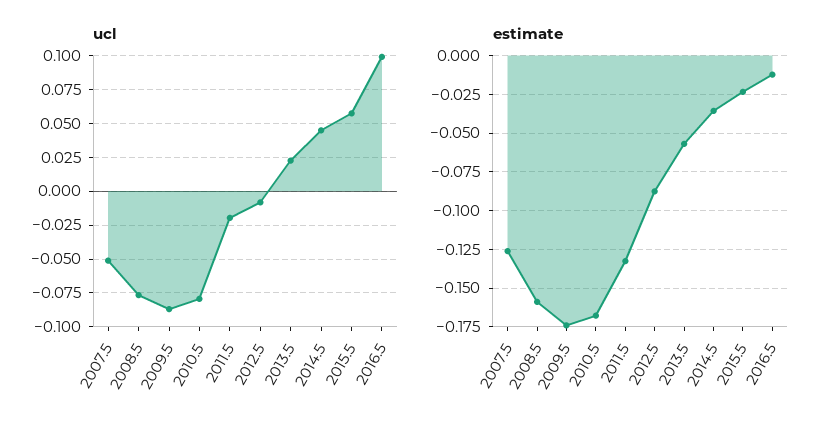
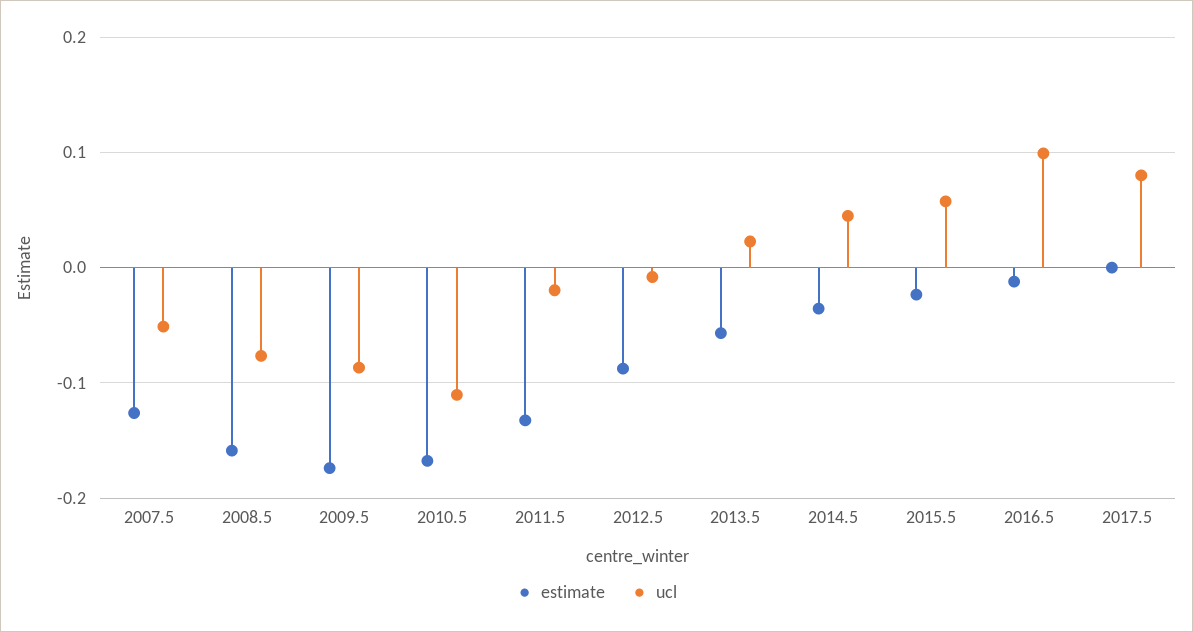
ucl, 2010.5: -0.08 -> -0.11
estimate, 2017.5: none -> 0
ucl, 2017.5: none -> 0.08

